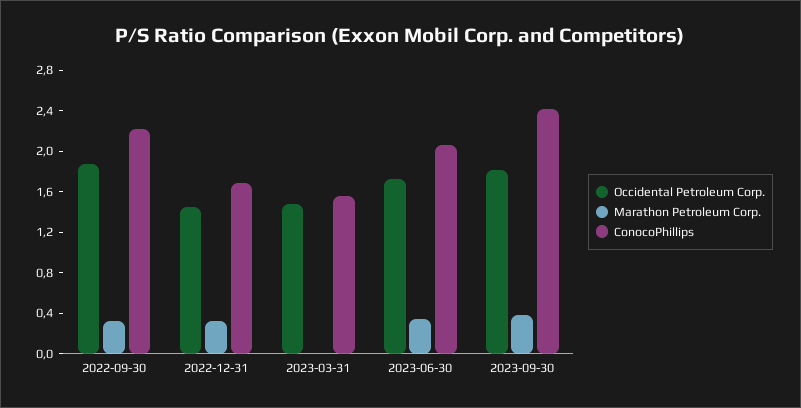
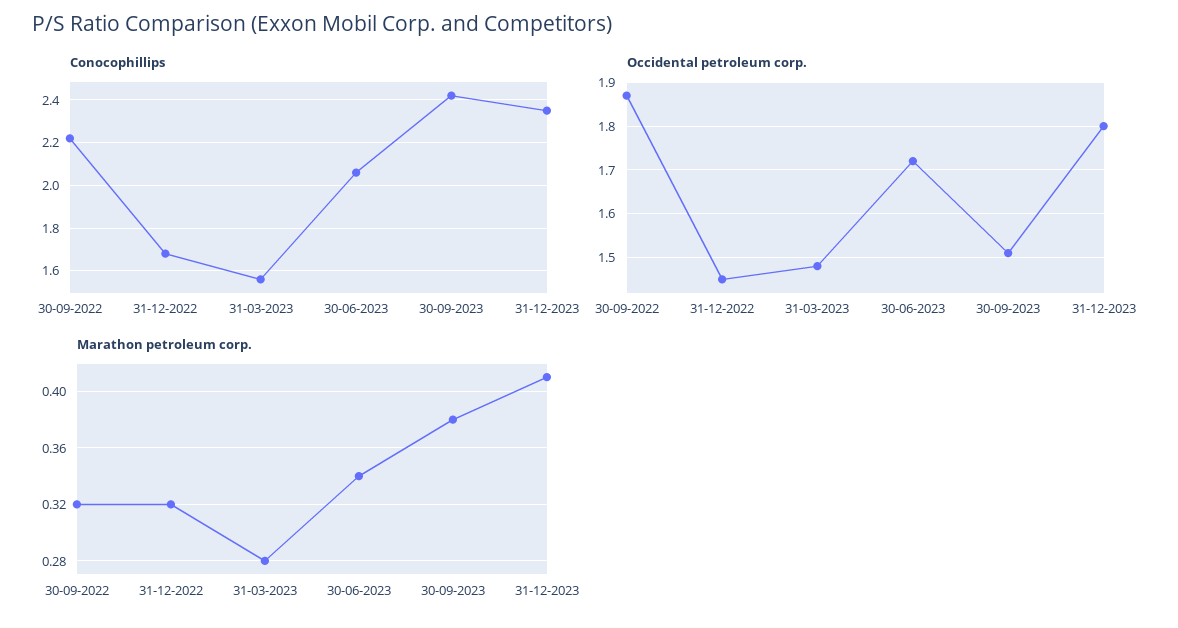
Marathon Petroleum Corp., 2023-03-31: 0 -> 0.28
Occidental Petroleum Corp., 2023-09-30: 1.8 -> 1.5
ConocoPhillips, 31-12-2023: none -> 2.35
Occidental Petroleum Corp., 31-12-2023: none -> 1.8
Marathon Petroleum Corp., 31-12-2023: none -> 0.41

